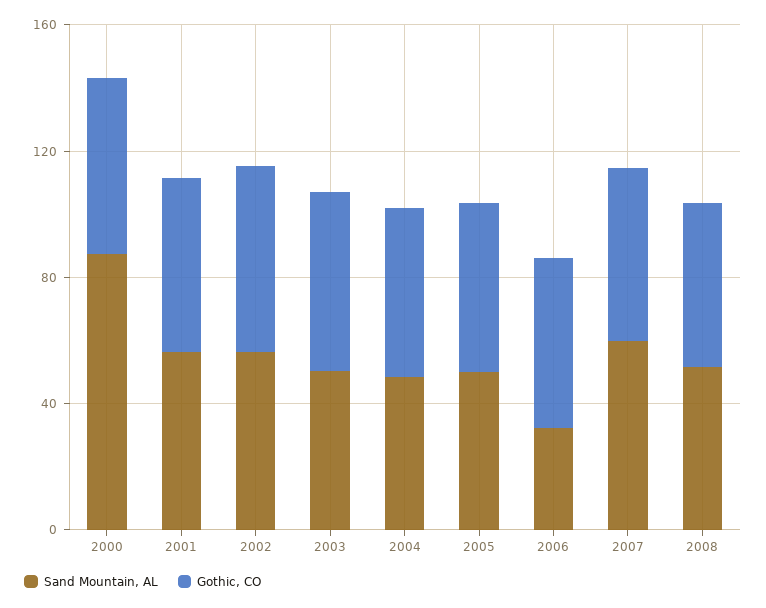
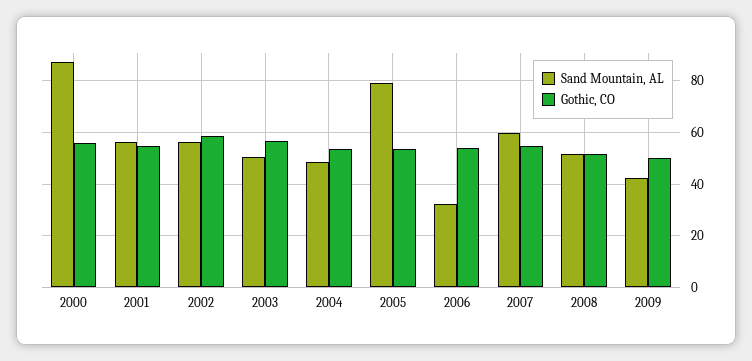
Sand Mountain, AL, 2005: 50 -> 80
Sand Mountain, AL, 2009: none -> 42.5
Gothic, CO, 2009: none -> 50

